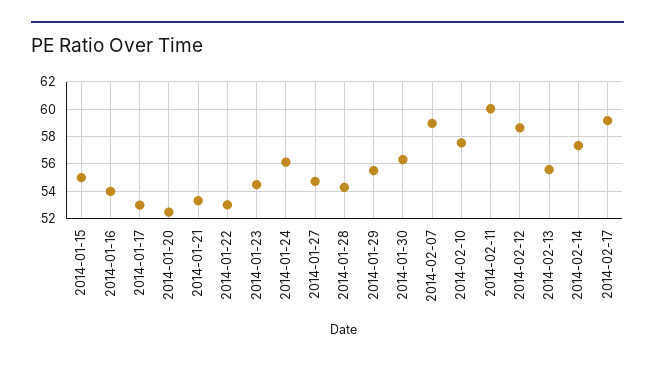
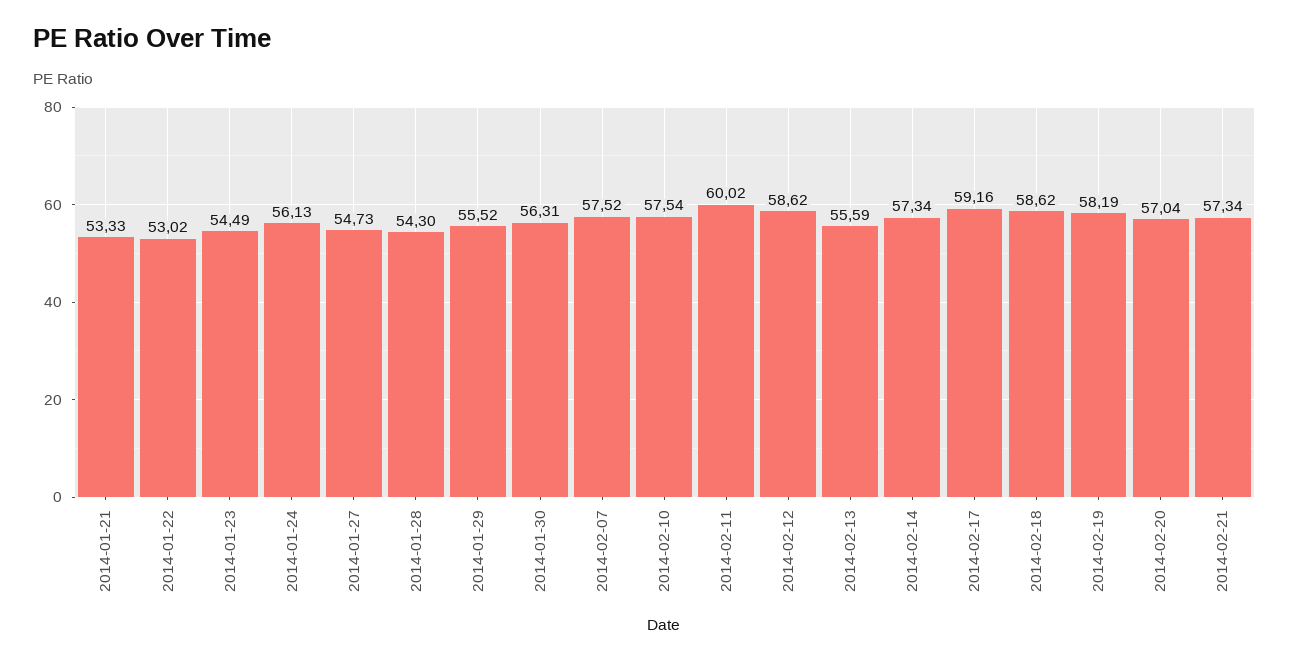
2014-01-15: 55 -> none
2014-01-16: 54 -> none
2014-01-17: 53 -> none
2014-01-20: 52.5 -> none
2014-02-07: 59 -> 57.52
2014-02-18: none -> 58.62
2014-02-19: none -> 58.19
2014-02-20: none -> 57.04
2014-02-21: none -> 57.34

